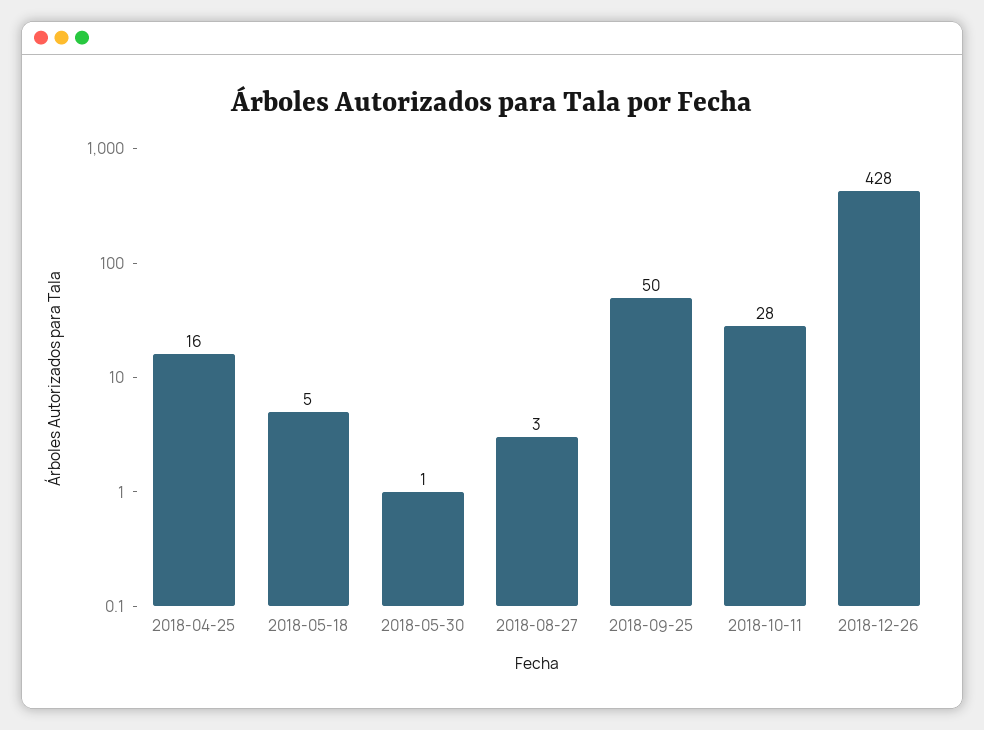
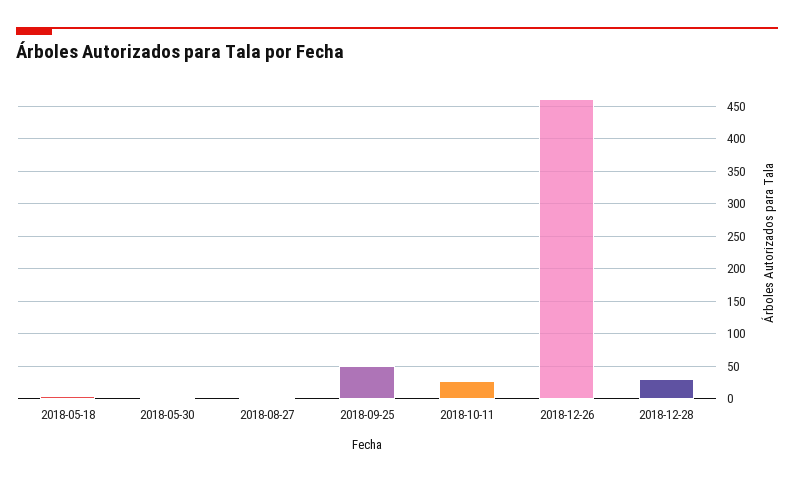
2018-04-25: 16 -> none
2018-12-26: 428 -> 460
2018-12-28: none -> 30

